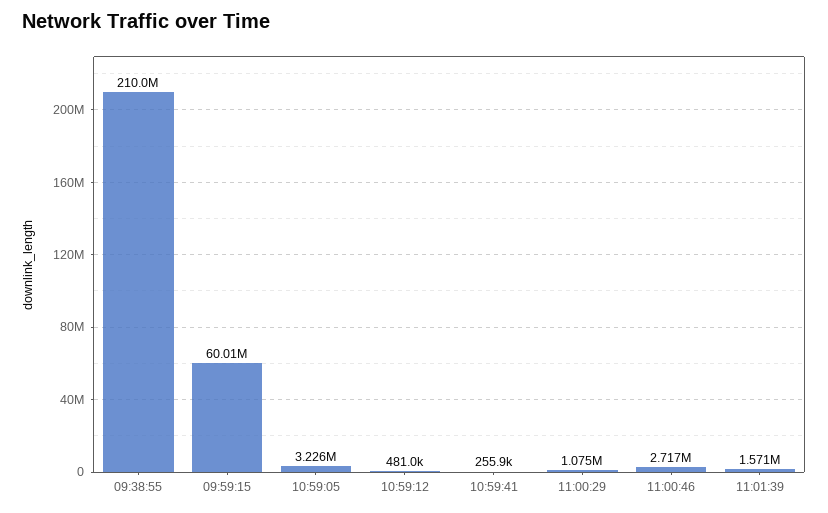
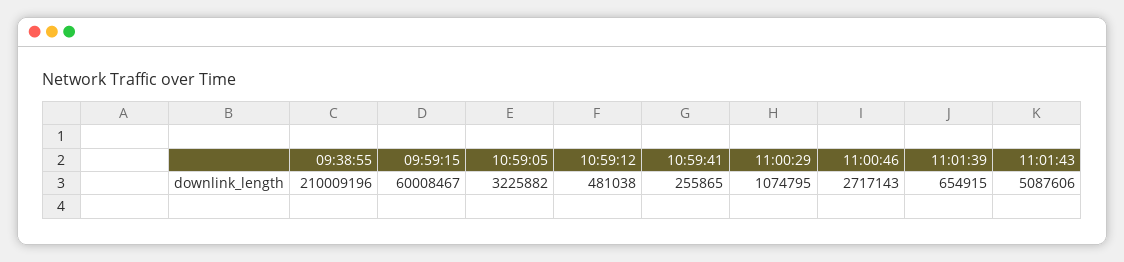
11:01:39: 1571000 -> 654915
11:01:43: none -> 5087606

